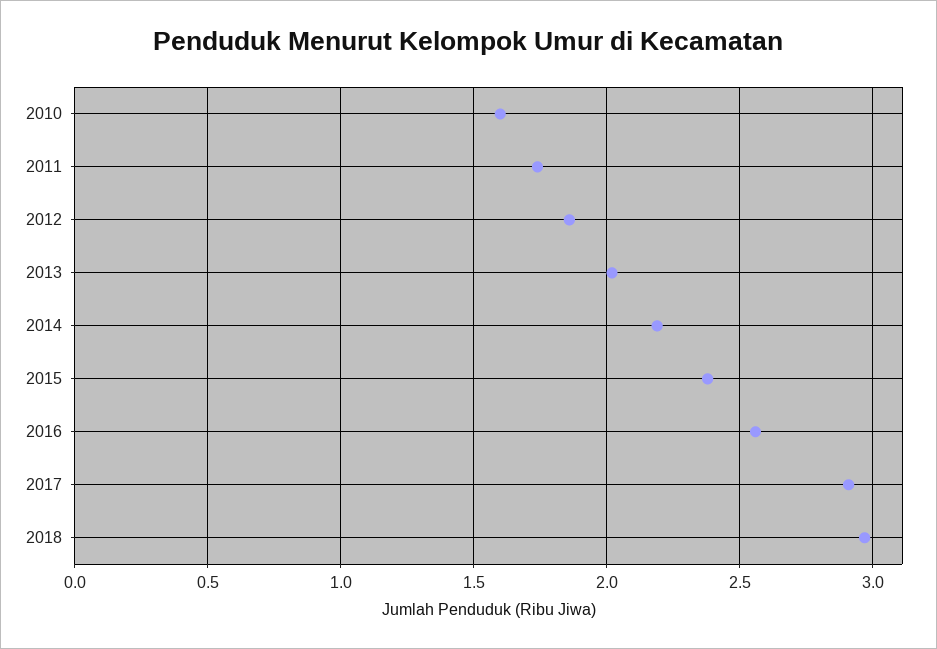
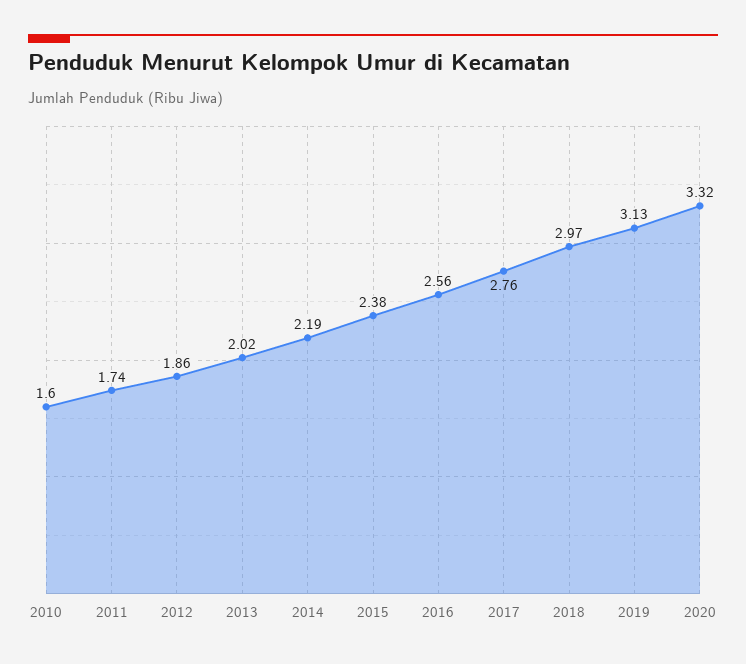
2017: 2.9 -> 2.76
2019: none -> 3.13
2020: none -> 3.32

